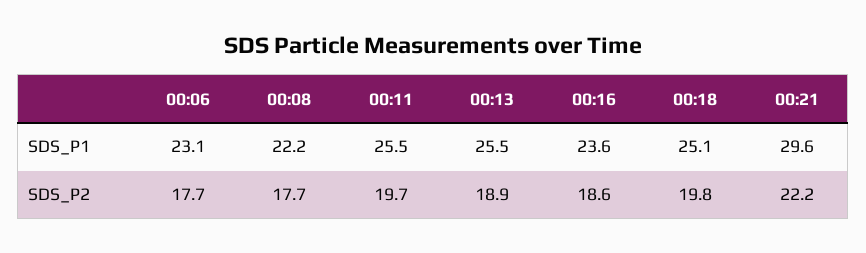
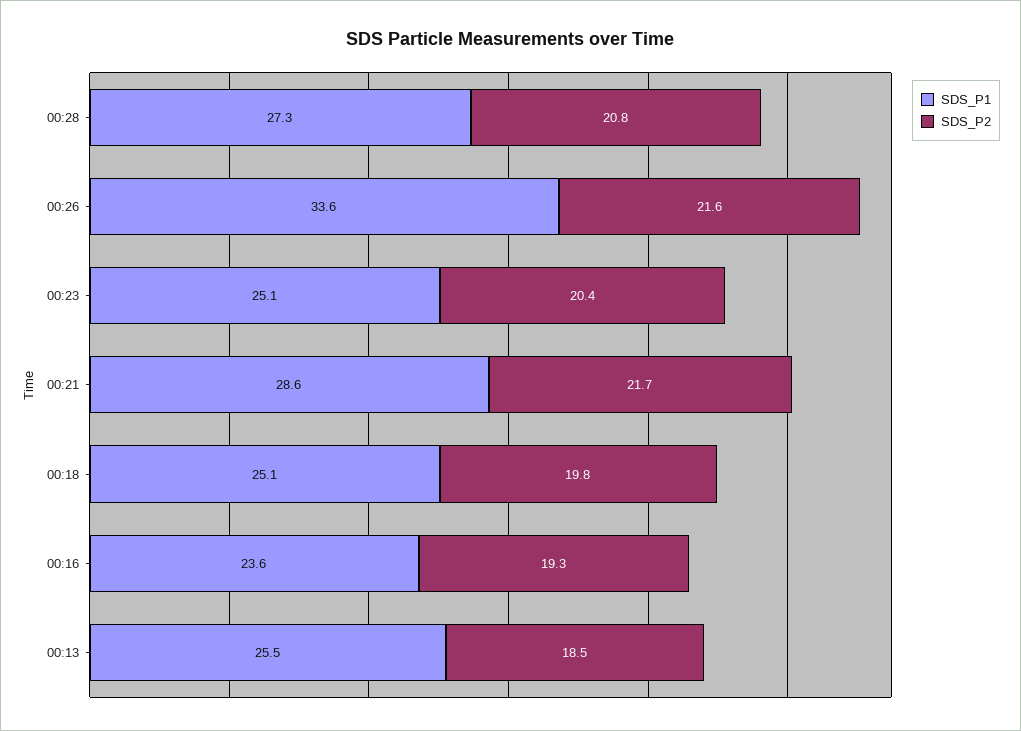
SDS_P1, 00:06: 23.1 -> none
SDS_P1, 00:08: 22.2 -> none
SDS_P1, 00:11: 25.5 -> none
SDS_P1, 00:21: 29.6 -> 28.6
SDS_P2, 00:06: 17.7 -> none
SDS_P2, 00:08: 17.7 -> none
SDS_P2, 00:11: 19.7 -> none
SDS_P2, 00:13: 18.9 -> 18.5
SDS_P2, 00:16: 18.6 -> 19.3
SDS_P2, 00:21: 22.2 -> 21.7
SDS_P1, 00:28: none -> 27.3
SDS_P2, 00:28: none -> 20.8
SDS_P1, 00:26: none -> 33.6
SDS_P2, 00:26: none -> 21.6
SDS_P1, 00:23: none -> 25.1
SDS_P2, 00:23: none -> 20.4

